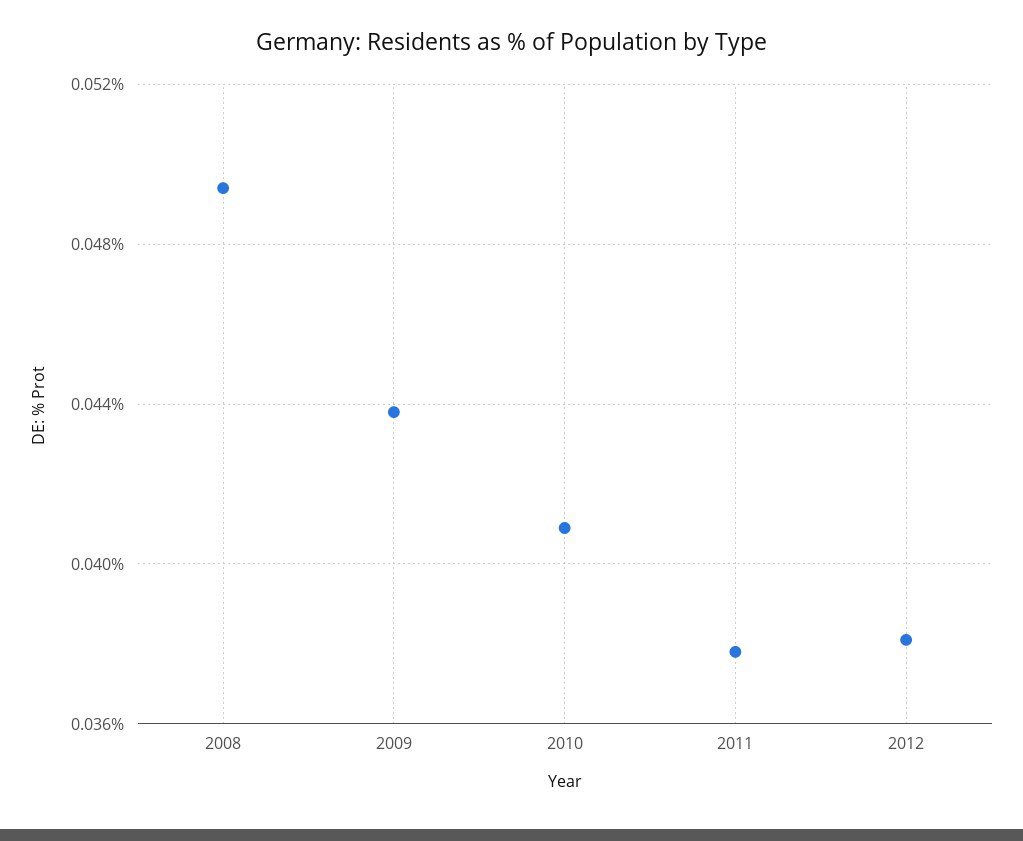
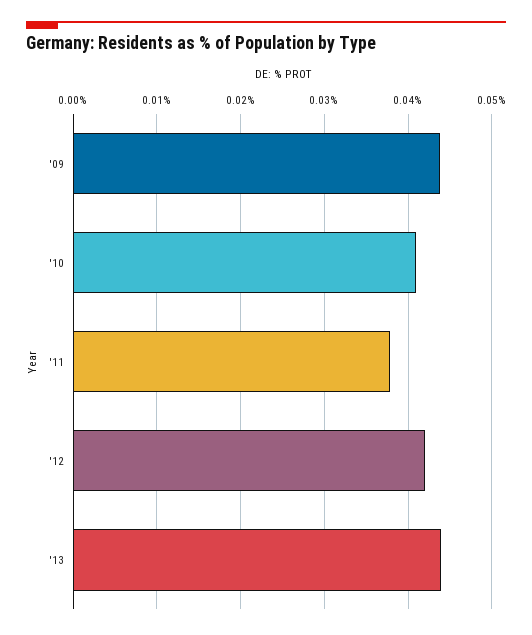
2008: 0.0495 -> none
2012: 0.038 -> 0.042
'13: none -> 0.044

